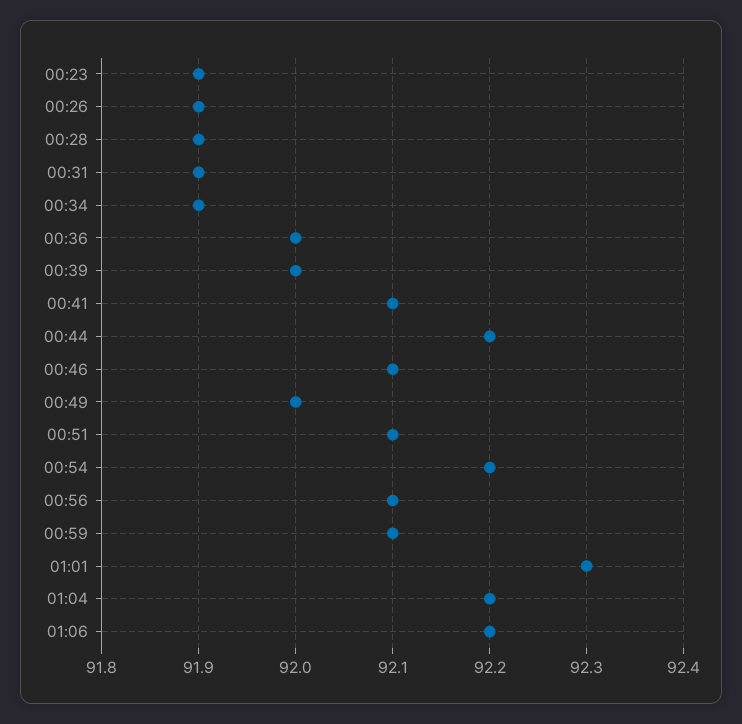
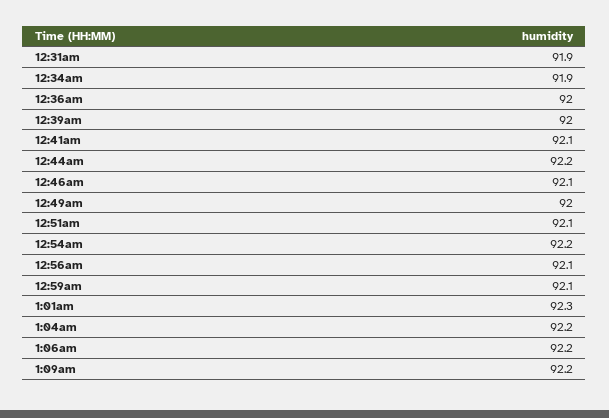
00:23: 91.9 -> none
00:26: 91.9 -> none
00:28: 91.9 -> none
1:09am: none -> 92.2

